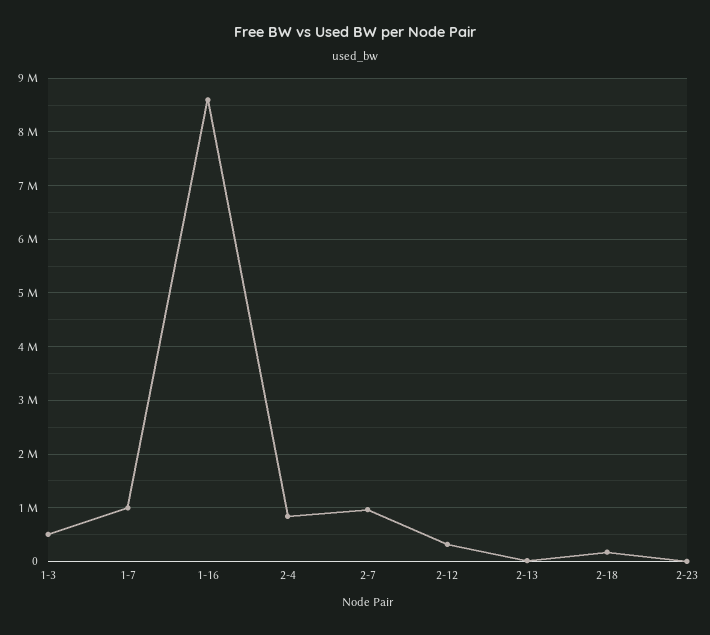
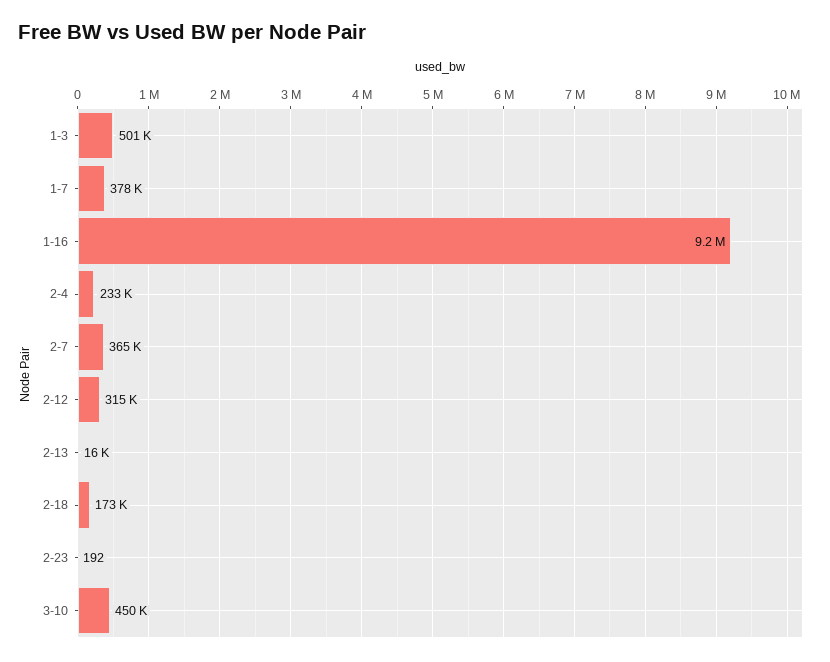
1-7: 1000000 -> 378000
1-16: 8600000 -> 9200000
2-4: 800000 -> 233000
2-7: 1000000 -> 365000
3-10: none -> 450000

